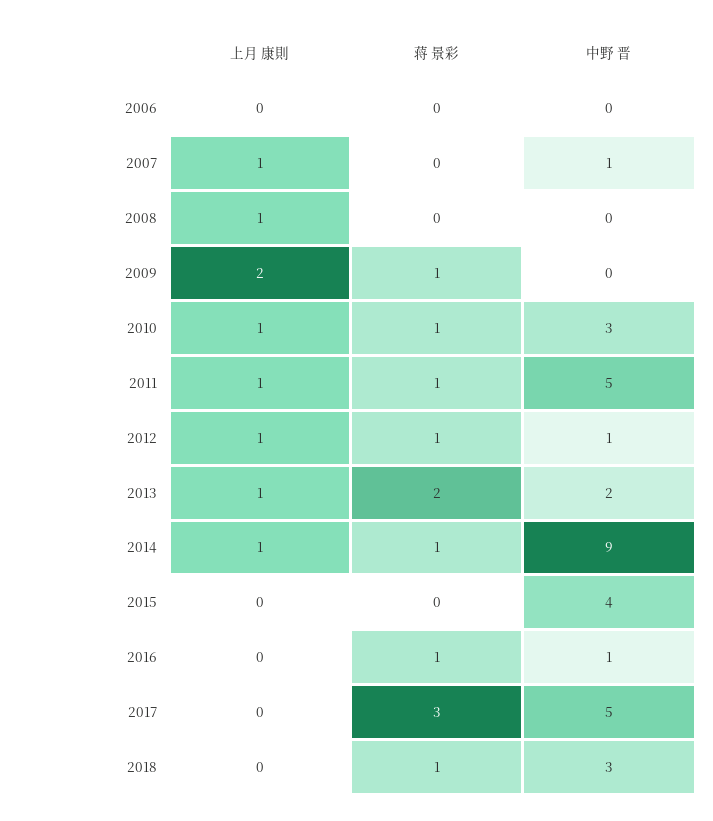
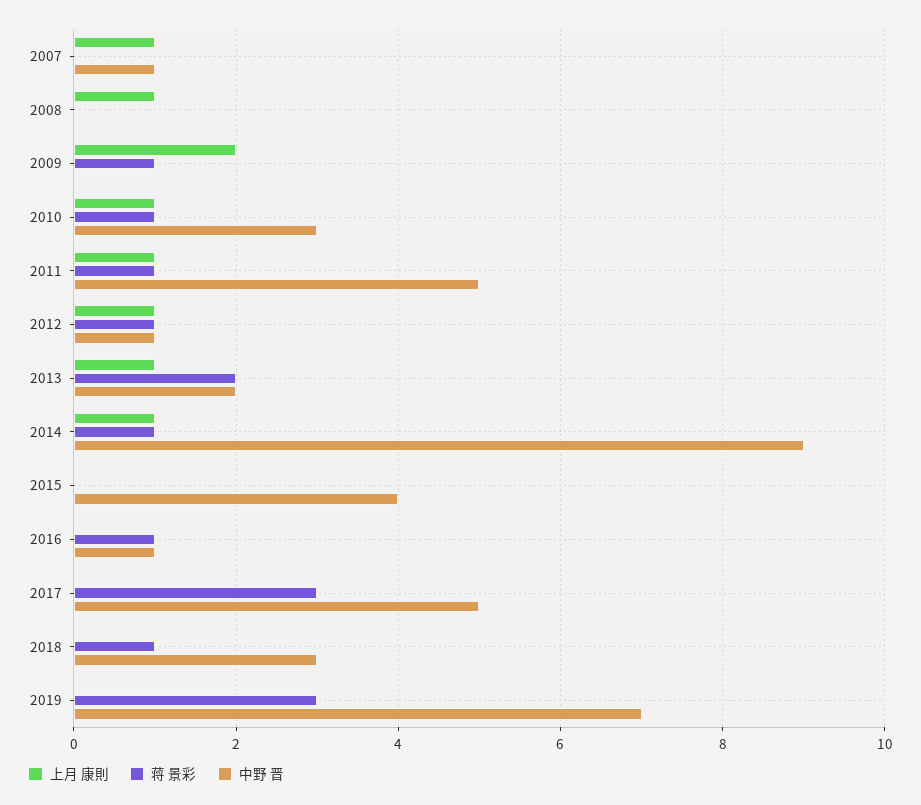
上月 康則, 2006: 0 -> none
蒋 景彩, 2006: 0 -> none
中野 晋, 2006: 0 -> none
上月 康則, 2019: none -> 0
蒋 景彩, 2019: none -> 3
中野 晋, 2019: none -> 7

